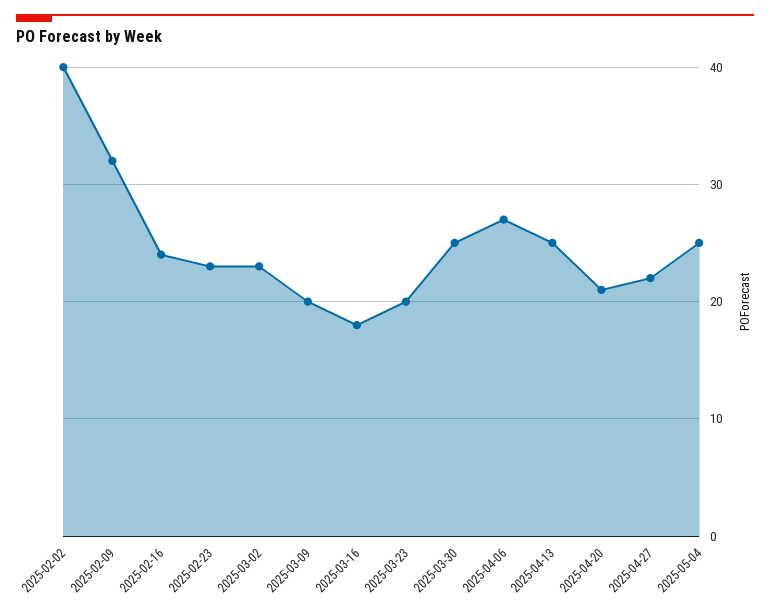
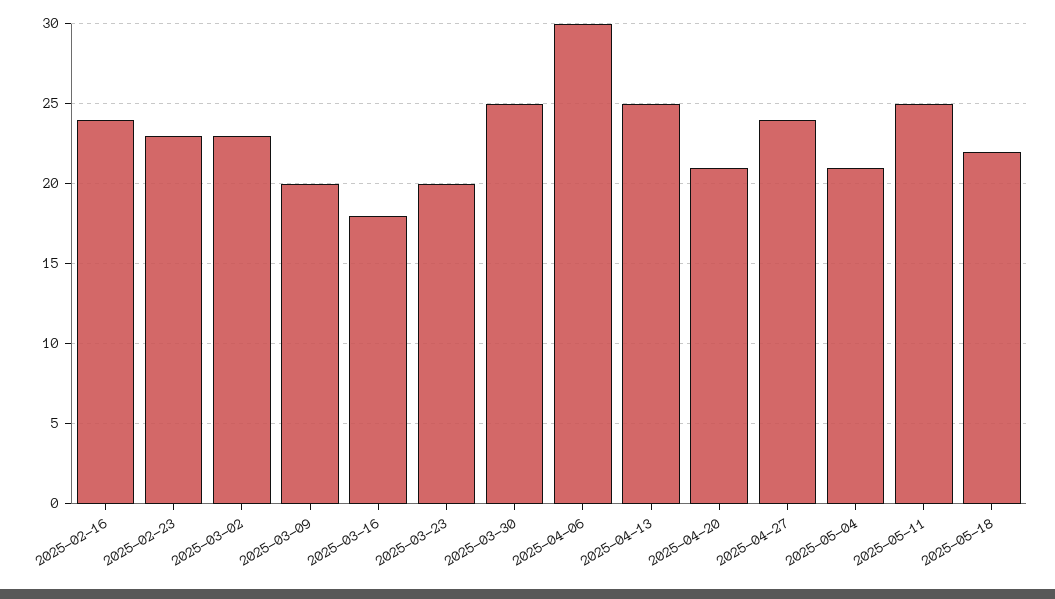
2025-02-02: 40 -> none
2025-02-09: 32 -> none
2025-04-06: 27 -> 30
2025-04-27: 22 -> 24
2025-05-04: 25 -> 21
2025-05-11: none -> 25
2025-05-18: none -> 22

